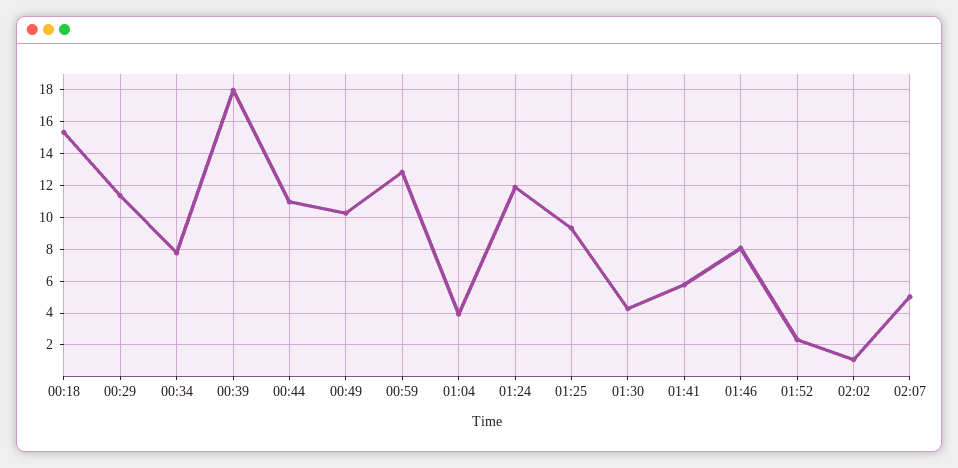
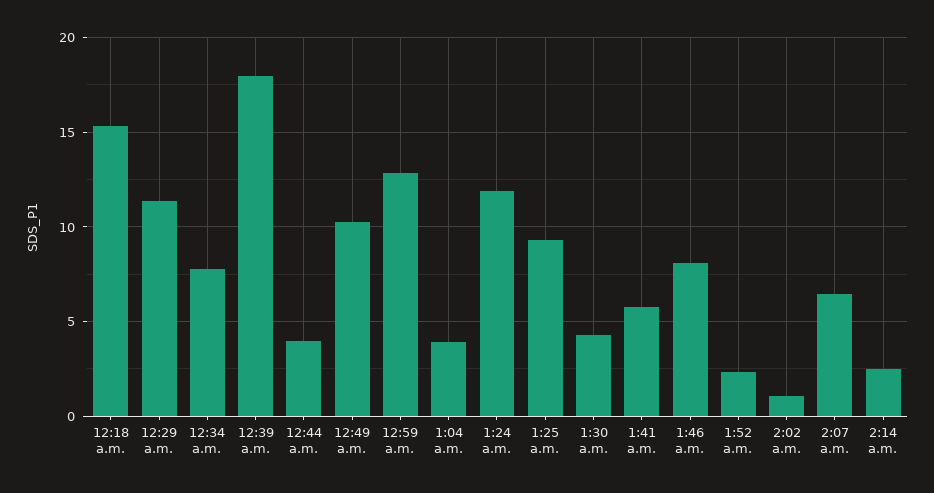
00:44: 11 -> 4
02:07: 5 -> 6.5
2:14 a.m.: none -> 2.5

